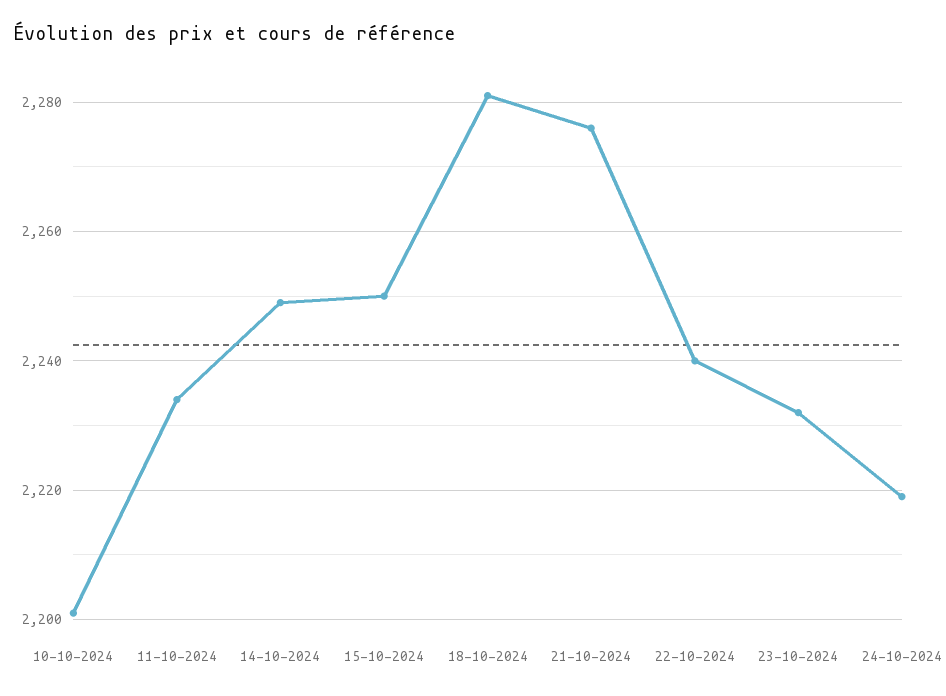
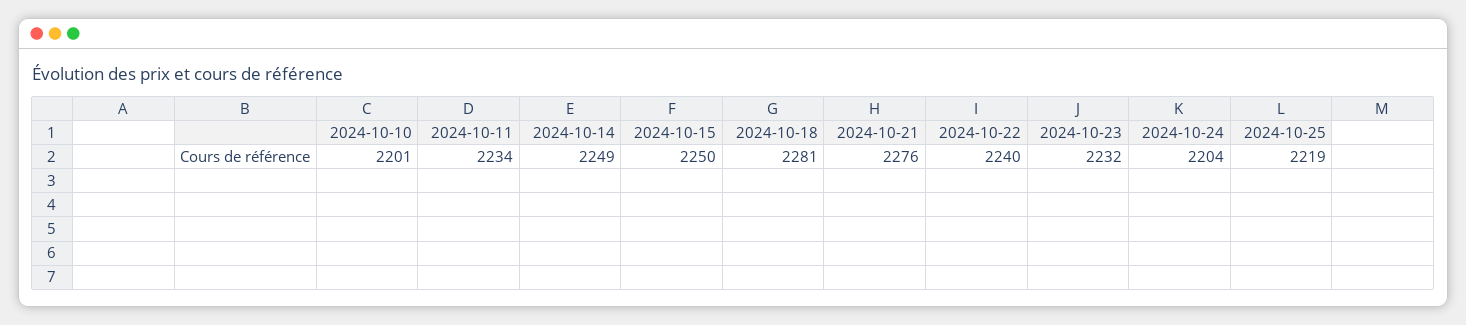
24-10-2024: 2220 -> 2204
2024-10-25: none -> 2219

